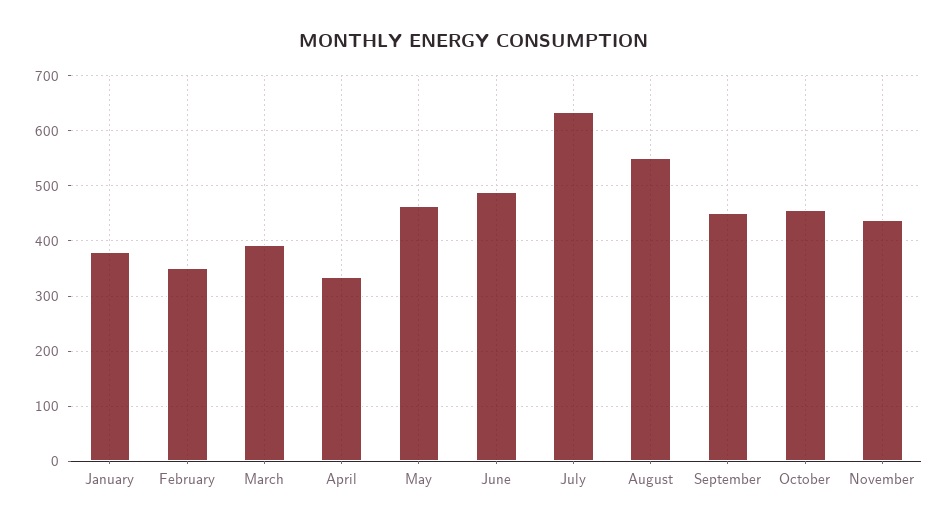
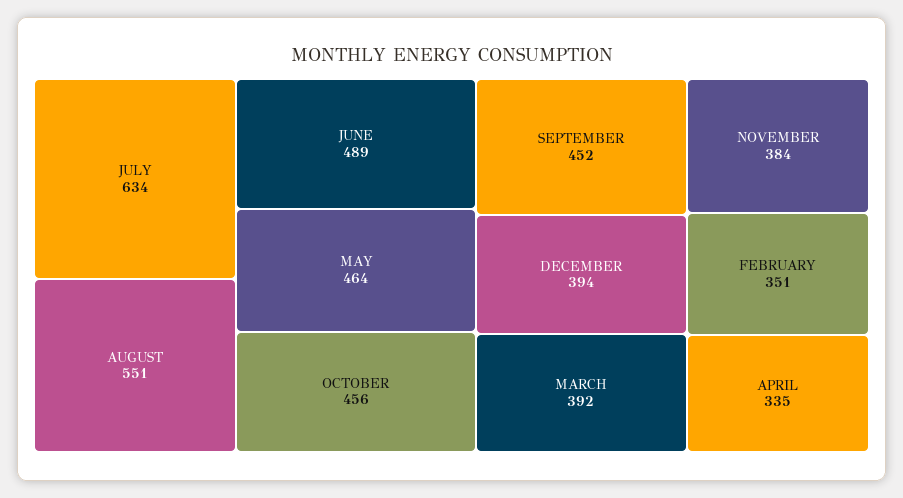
January: 380 -> none
November: 440 -> 384
DECEMBER: none -> 394

